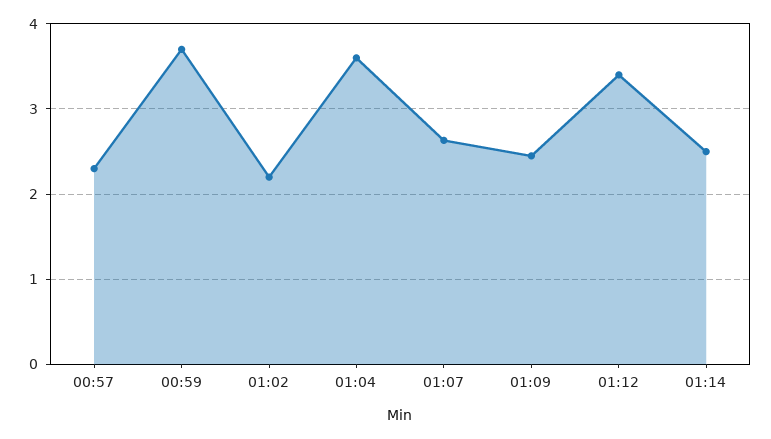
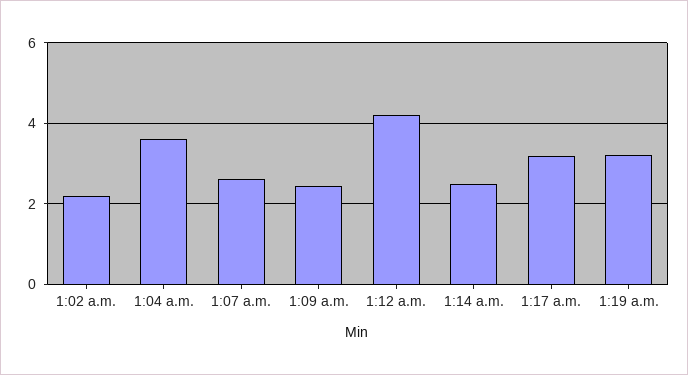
00:57: 2.3 -> none
00:59: 3.7 -> none
01:12: 3.4 -> 4.2
1:17 a.m.: none -> 3.2
1:19 a.m.: none -> 3.2

